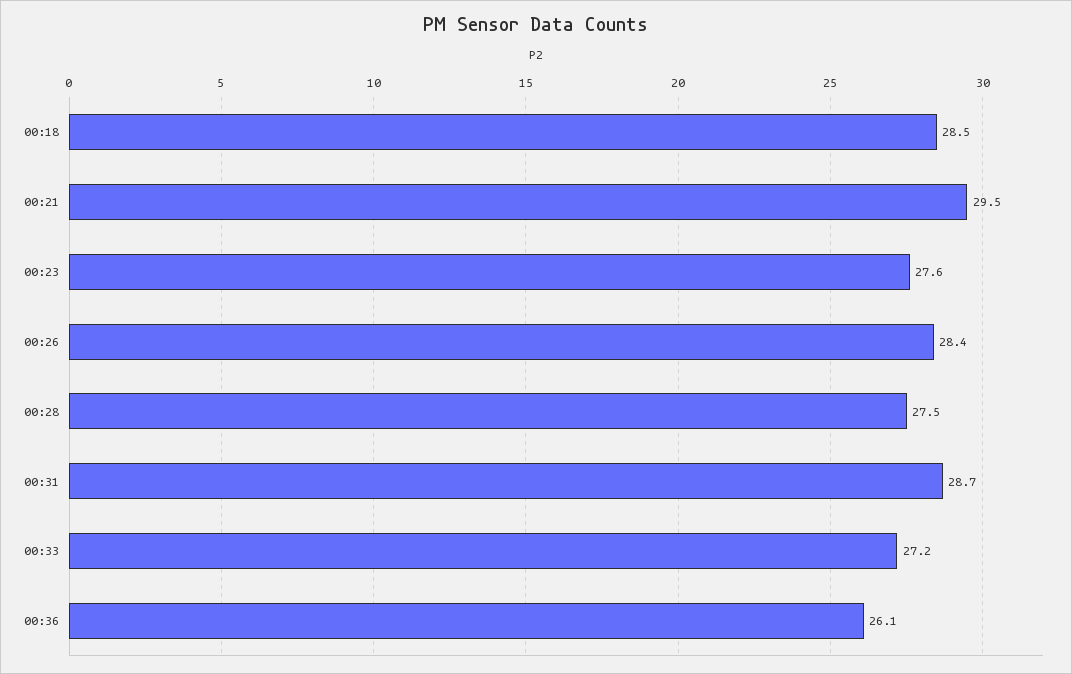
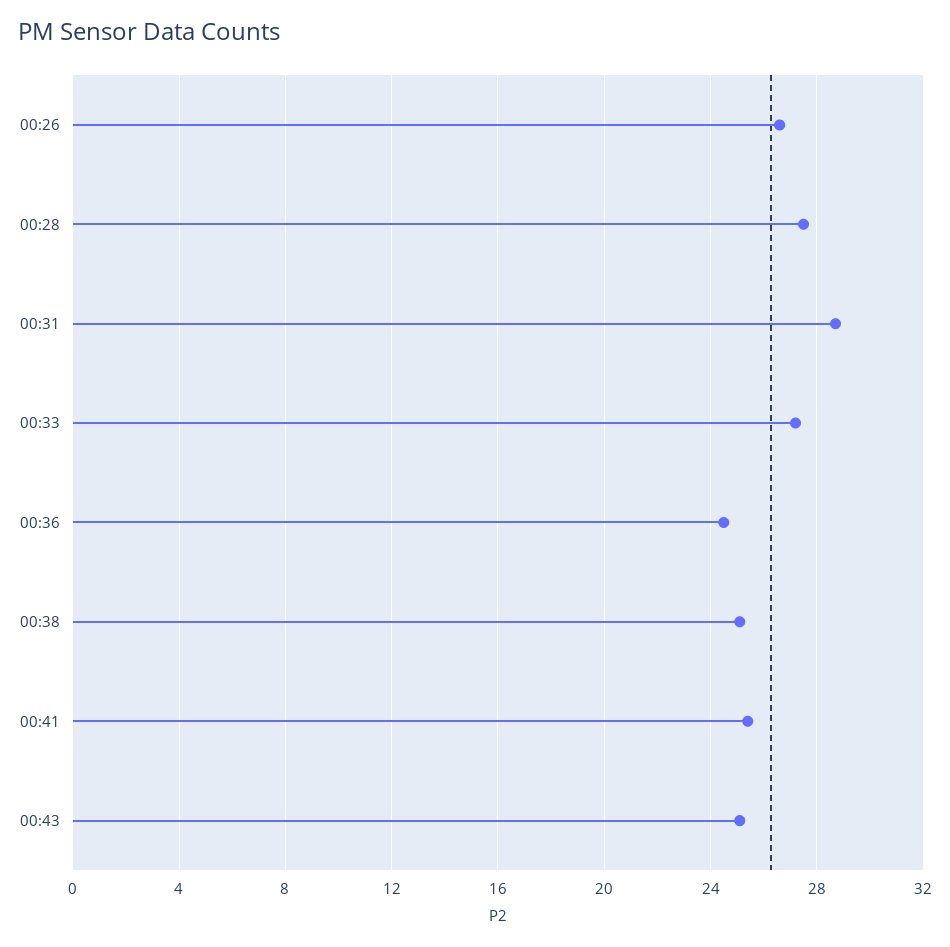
00:18: 28.5 -> none
00:21: 29.5 -> none
00:23: 27.6 -> none
00:26: 28.4 -> 26.5
00:36: 26.1 -> 24.5
00:38: none -> 25
00:41: none -> 25.5
00:43: none -> 25

